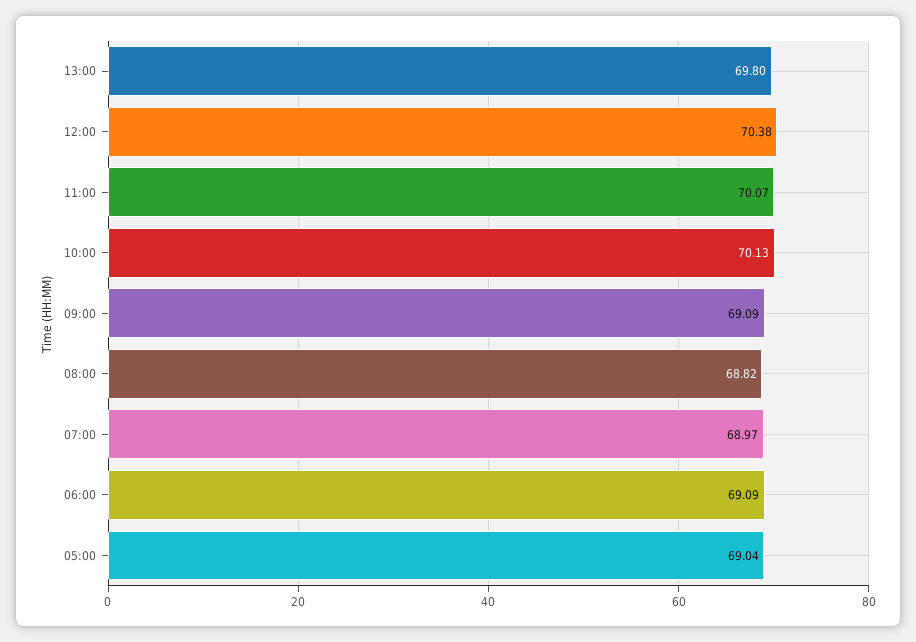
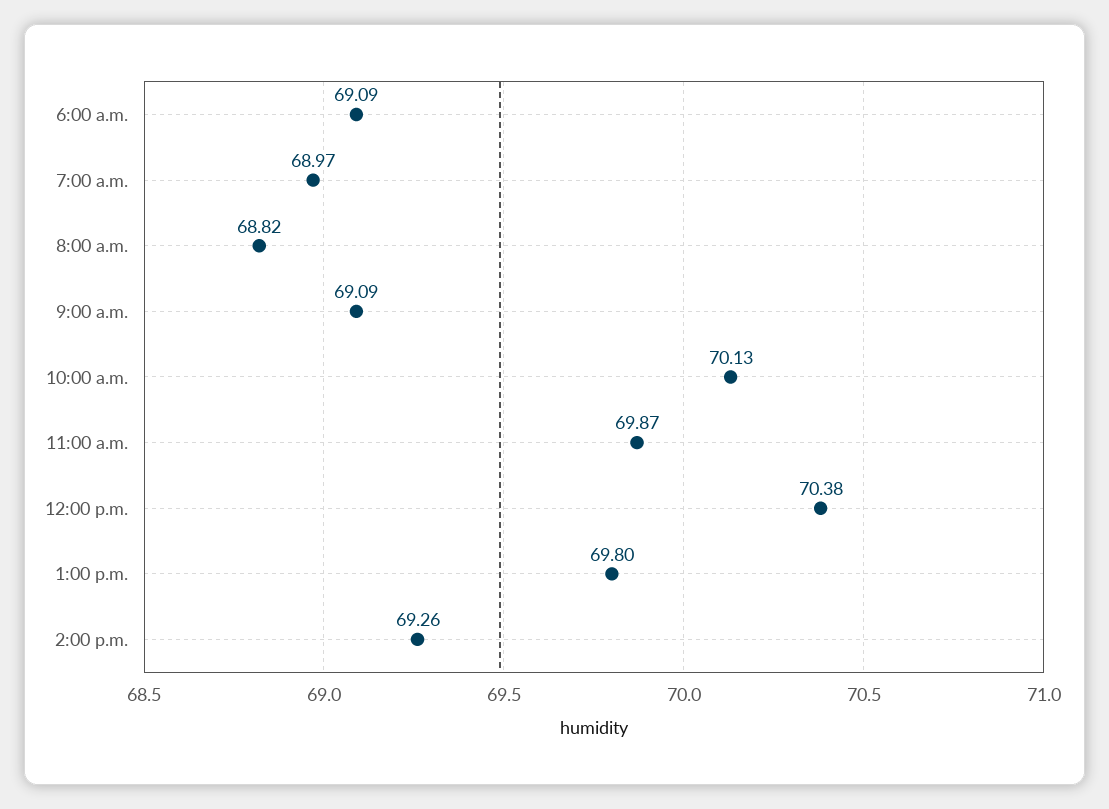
11:00: 70.07 -> 69.87
05:00: 69.04 -> none
2:00 p.m.: none -> 69.26

